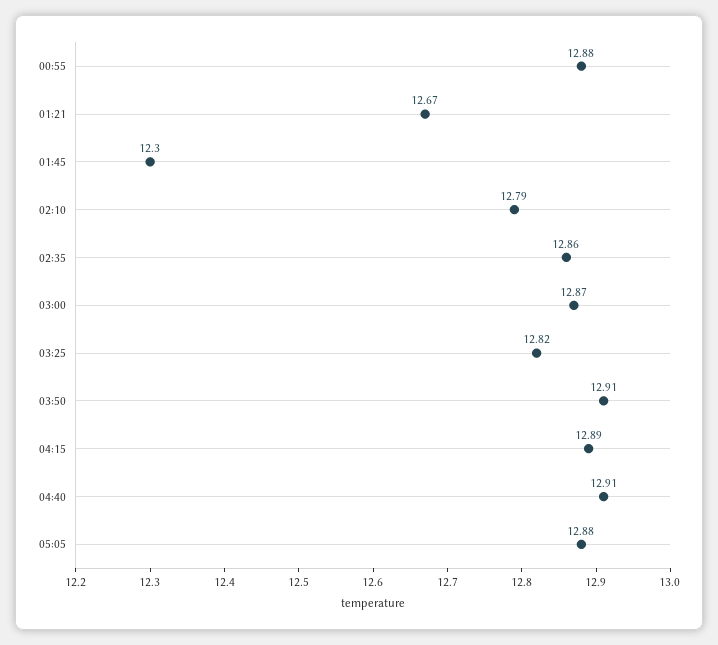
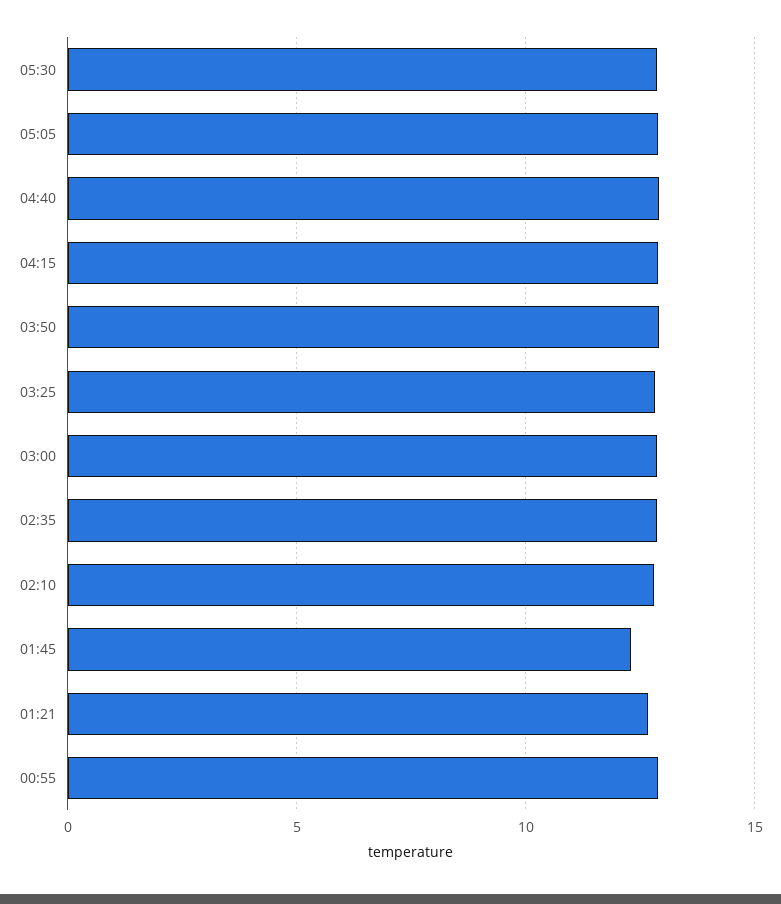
05:30: none -> 13

